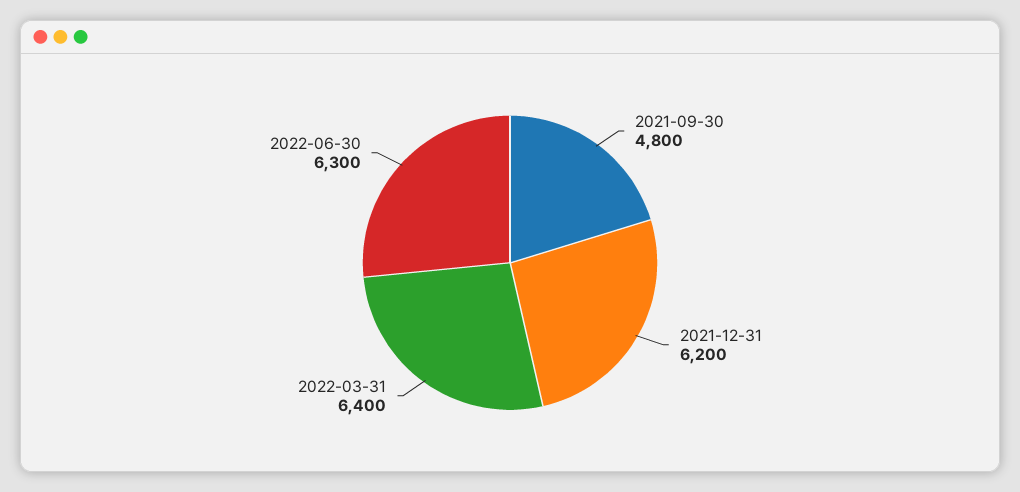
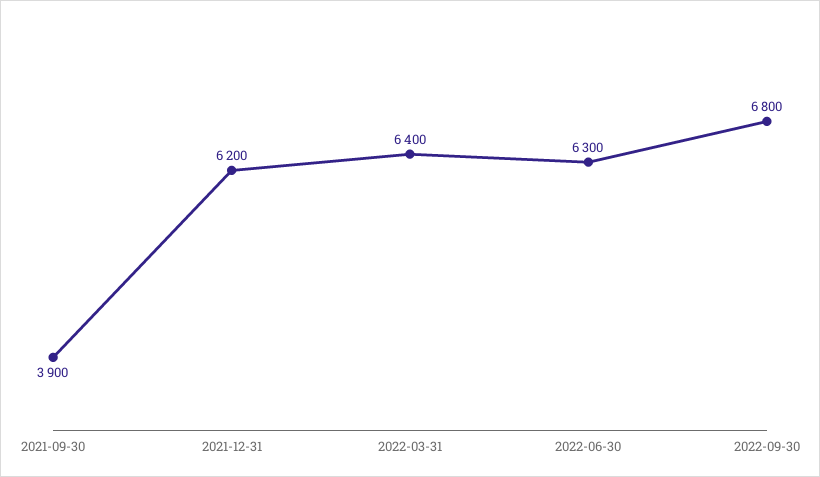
2021-09-30: 4800 -> 3900
2022-09-30: none -> 6800

